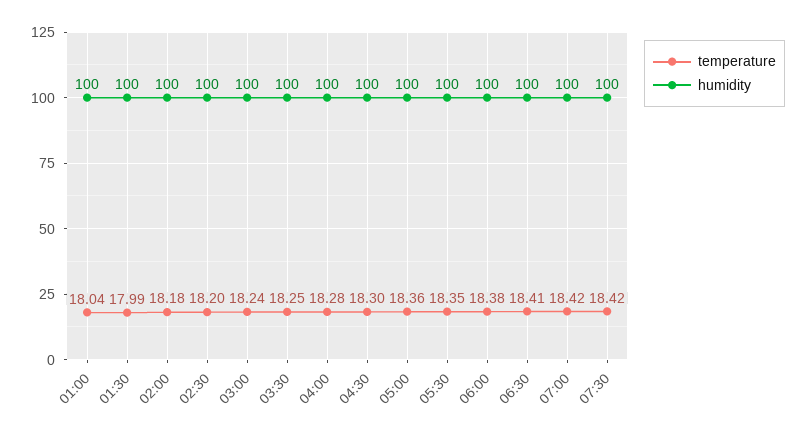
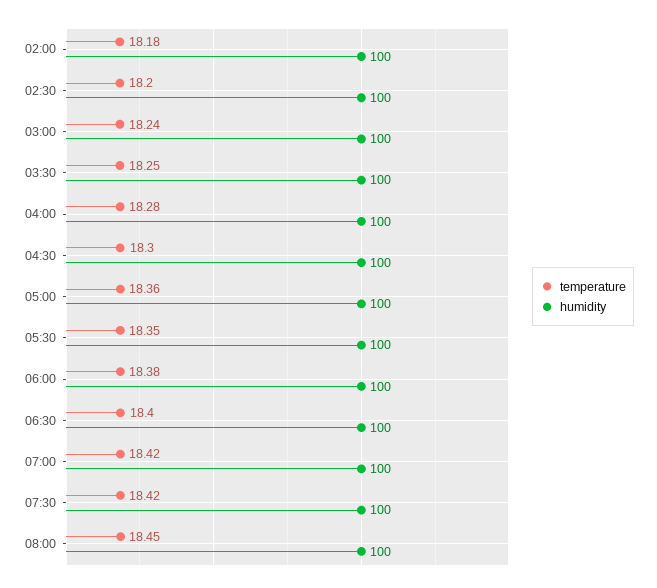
temperature, 01:00: 18.04 -> none
humidity, 01:00: 100 -> none
temperature, 01:30: 17.99 -> none
humidity, 01:30: 100 -> none
temperature, 06:30: 18.41 -> 18.4
temperature, 08:00: none -> 18.45
humidity, 08:00: none -> 100

